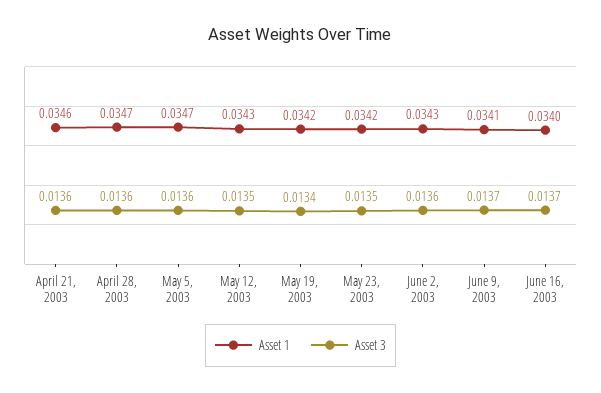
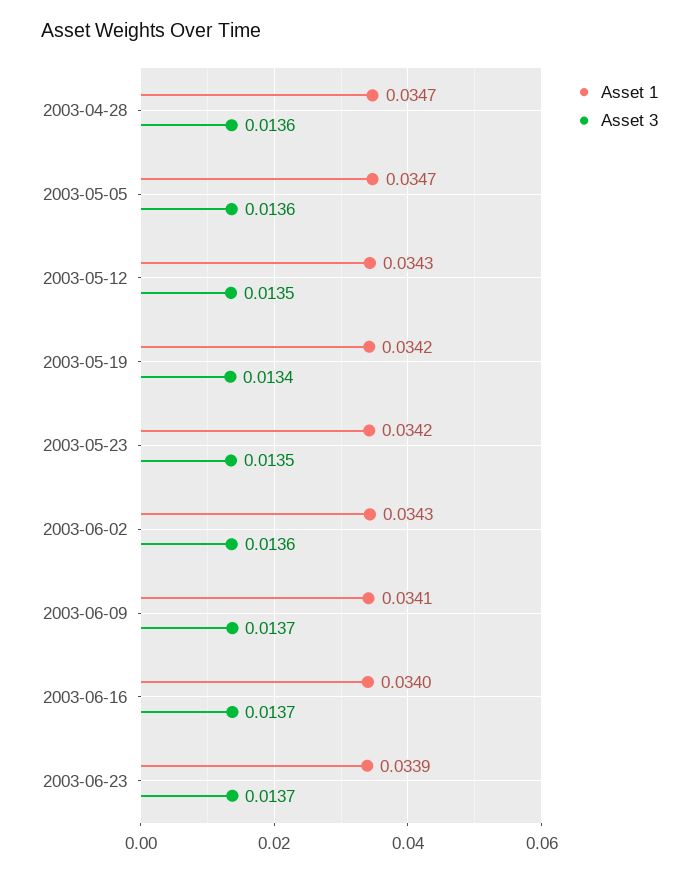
Asset 1, April 21, 2003: 0.0346 -> none
Asset 3, April 21, 2003: 0.0136 -> none
Asset 1, 2003-06-23: none -> 0.0339
Asset 3, 2003-06-23: none -> 0.0137

